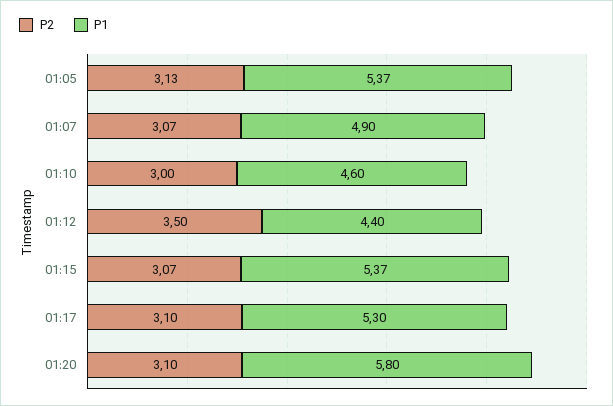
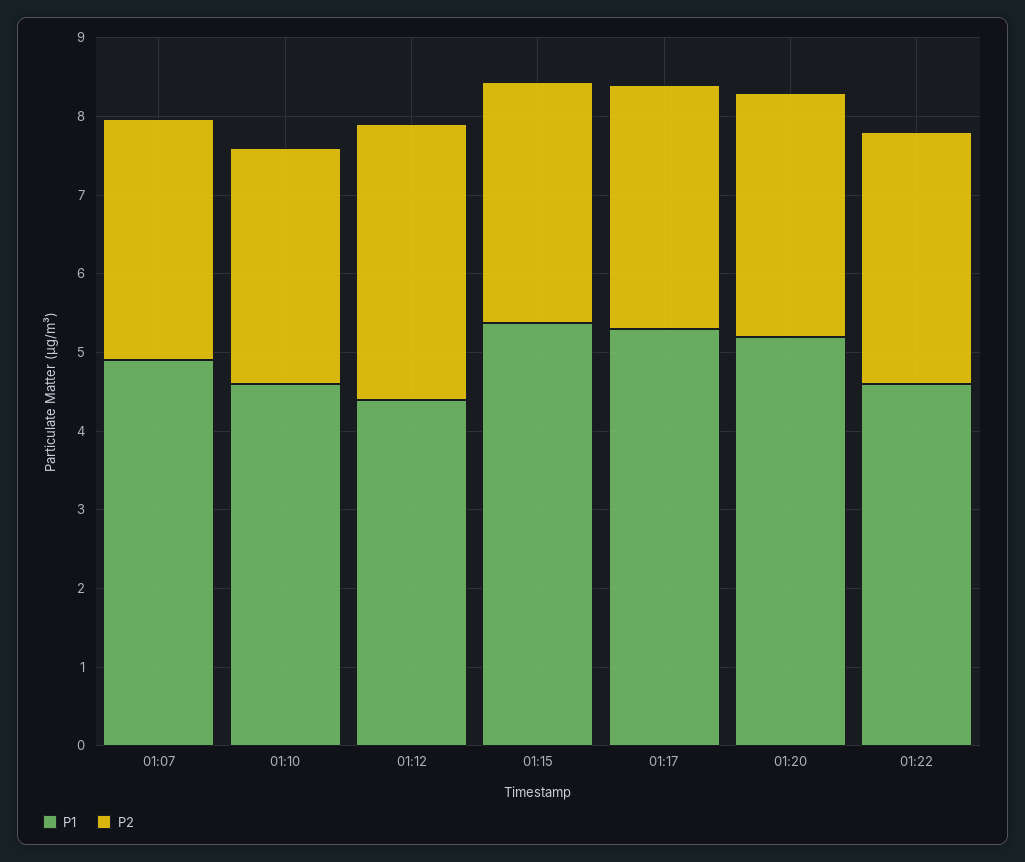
P2, 01:05: 3.13 -> none
P1, 01:05: 5.37 -> none
P1, 01:20: 5.8 -> 5.2
P1, 01:22: none -> 4.6
P2, 01:22: none -> 3.2

